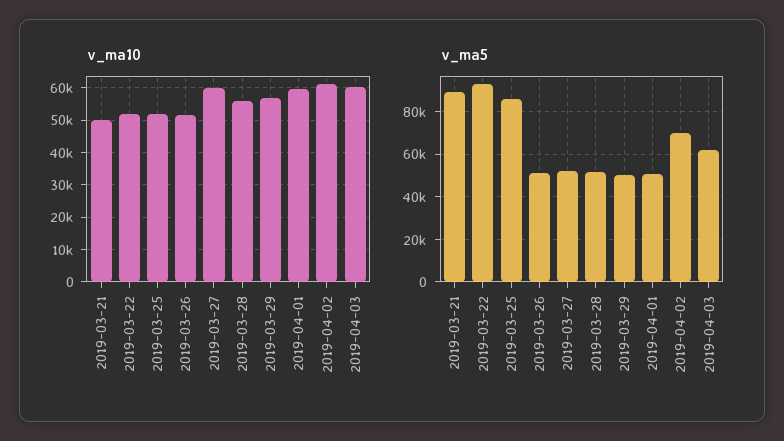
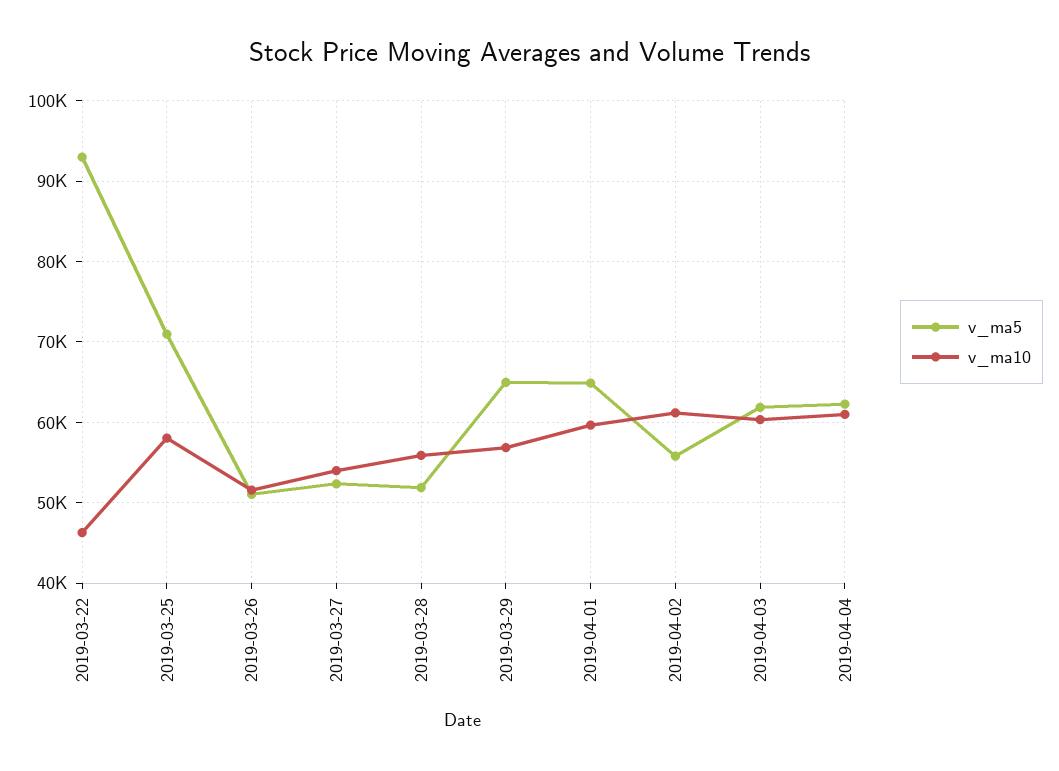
v_ma10, 2019-03-21: 50000 -> none
v_ma10, 2019-03-22: 52000 -> 46000
v_ma10, 2019-03-25: 52000 -> 58000
v_ma10, 2019-03-27: 60000 -> 54000
v_ma5, 2019-03-21: 90000 -> none
v_ma5, 2019-03-25: 85000 -> 71000
v_ma5, 2019-03-29: 50000 -> 65000
v_ma5, 2019-04-01: 50000 -> 65000
v_ma5, 2019-04-02: 70000 -> 56000
v_ma5, 2019-04-04: none -> 62000
v_ma10, 2019-04-04: none -> 61000

